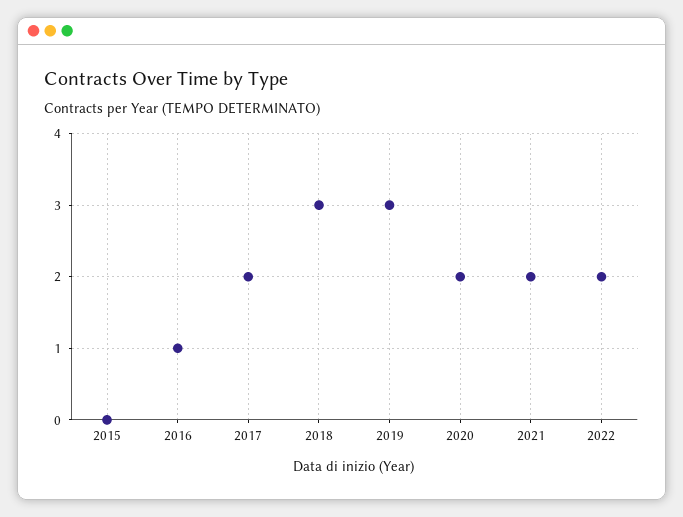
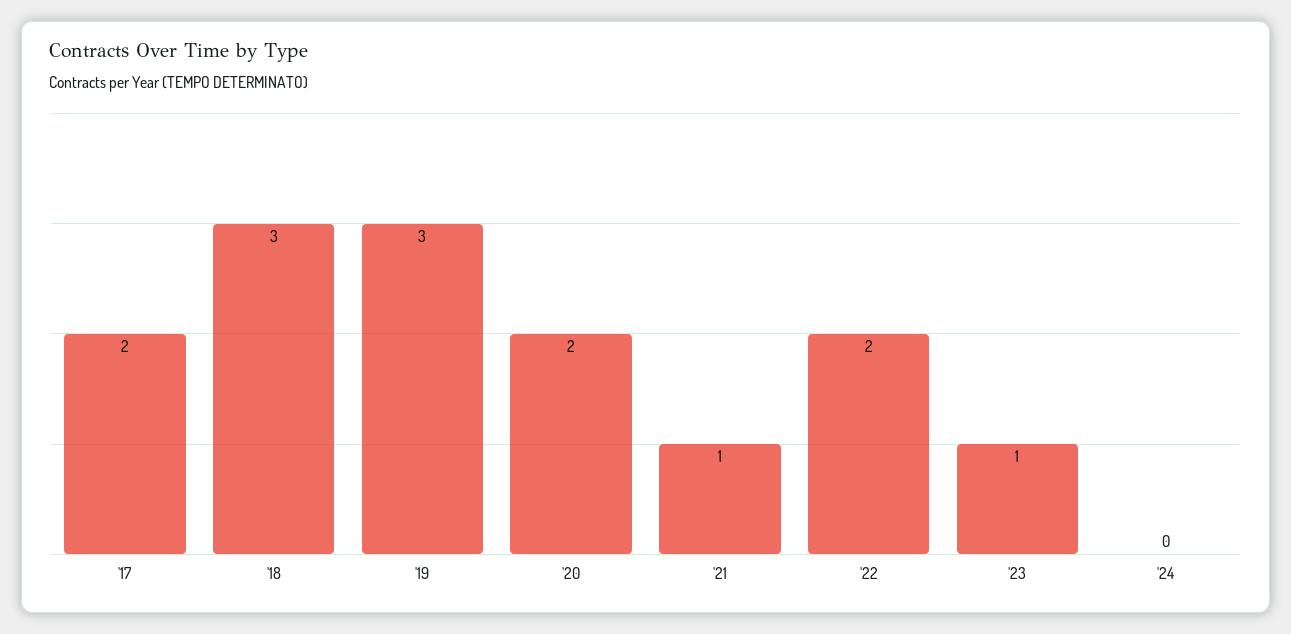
2015: 0 -> none
2016: 1 -> none
2021: 2 -> 1
'23: none -> 1
'24: none -> 0

